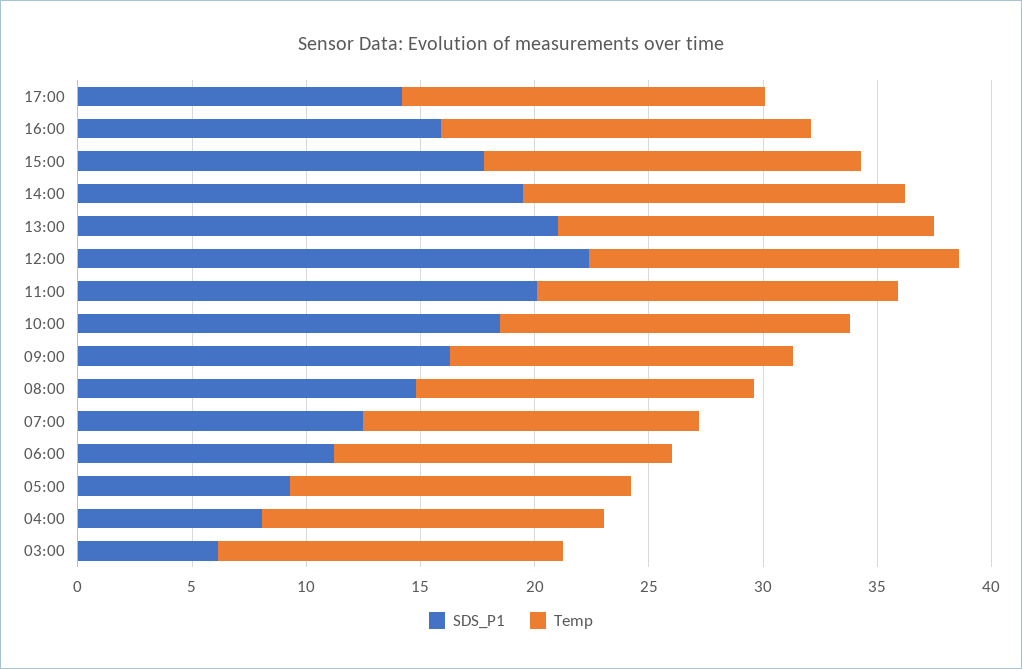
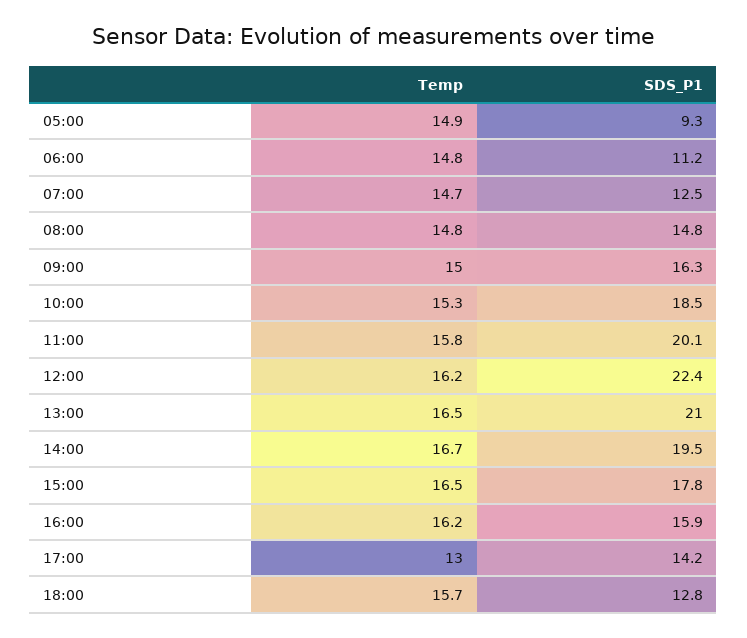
Temp, 17:00: 16 -> 13
SDS_P1, 04:00: 8 -> none
Temp, 04:00: 15 -> none
SDS_P1, 03:00: 6 -> none
Temp, 03:00: 15 -> none
Temp, 18:00: none -> 15.7
SDS_P1, 18:00: none -> 12.8

